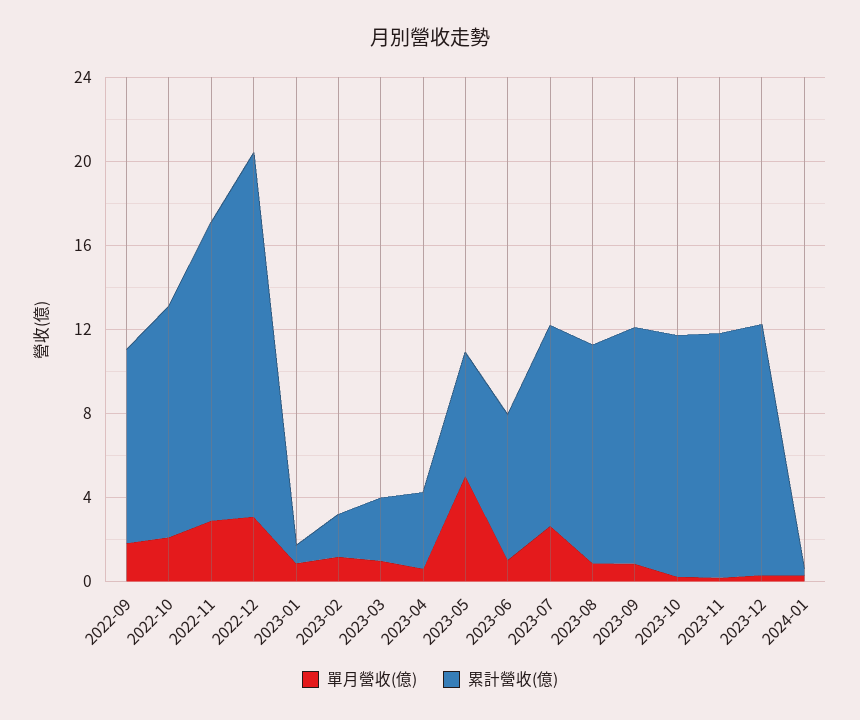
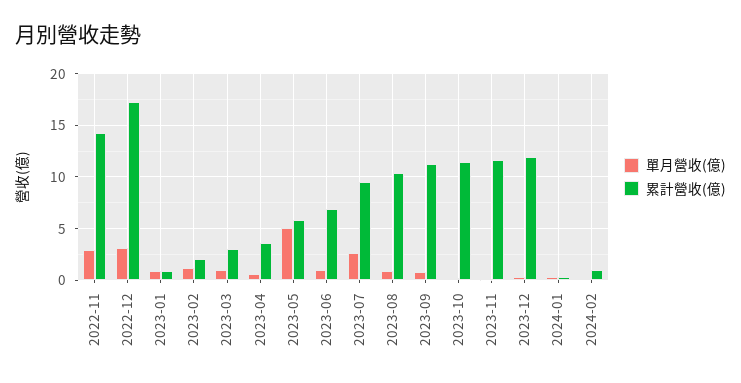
單月營收(億), 2022-09: 2 -> none
累計營收(億), 2022-09: 9 -> none
單月營收(億), 2022-10: 2 -> none
累計營收(億), 2022-10: 11 -> none
單月營收(億), 2024-02: none -> 0
累計營收(億), 2024-02: none -> 1

